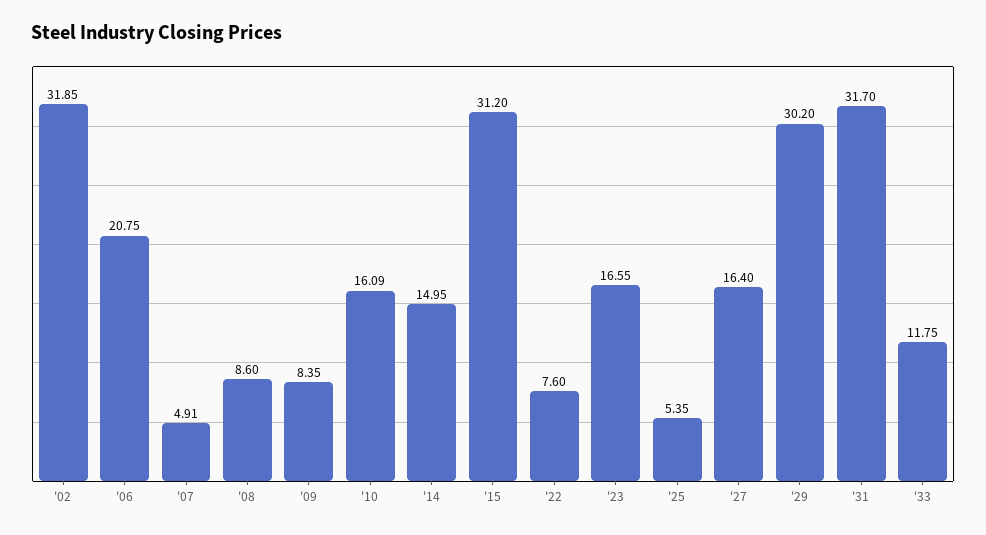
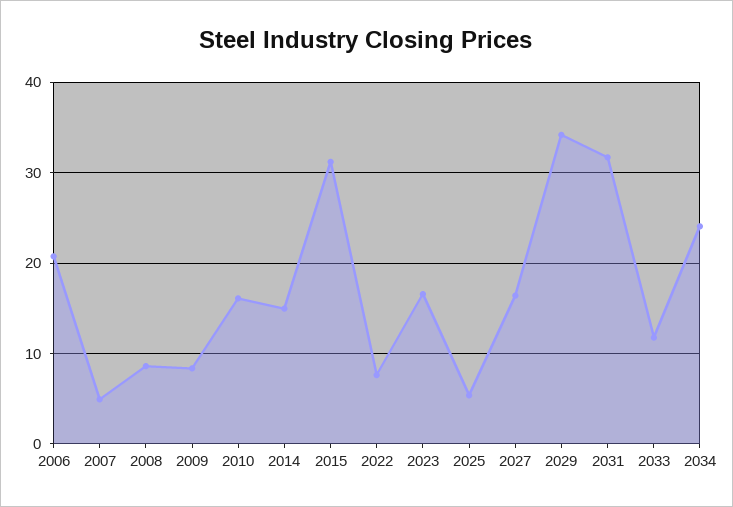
'02: 31.85 -> none
'29: 30.2 -> 34
2034: none -> 24

